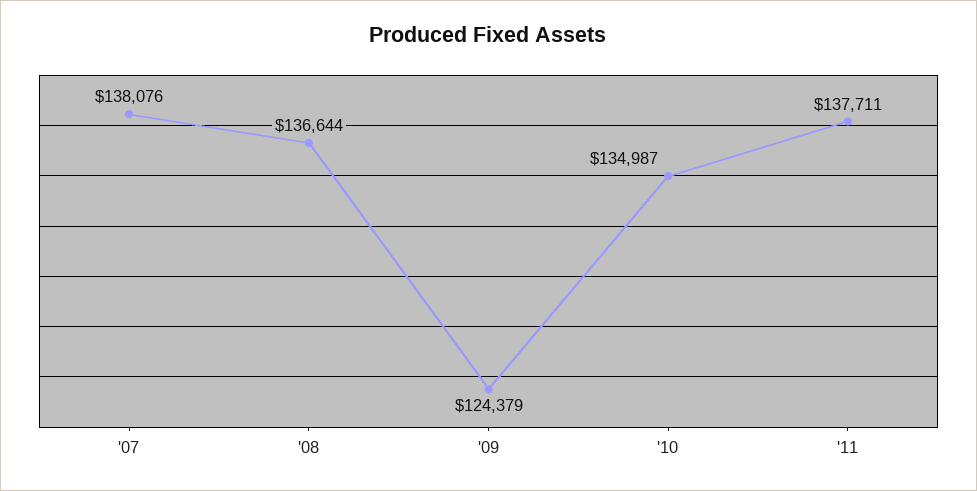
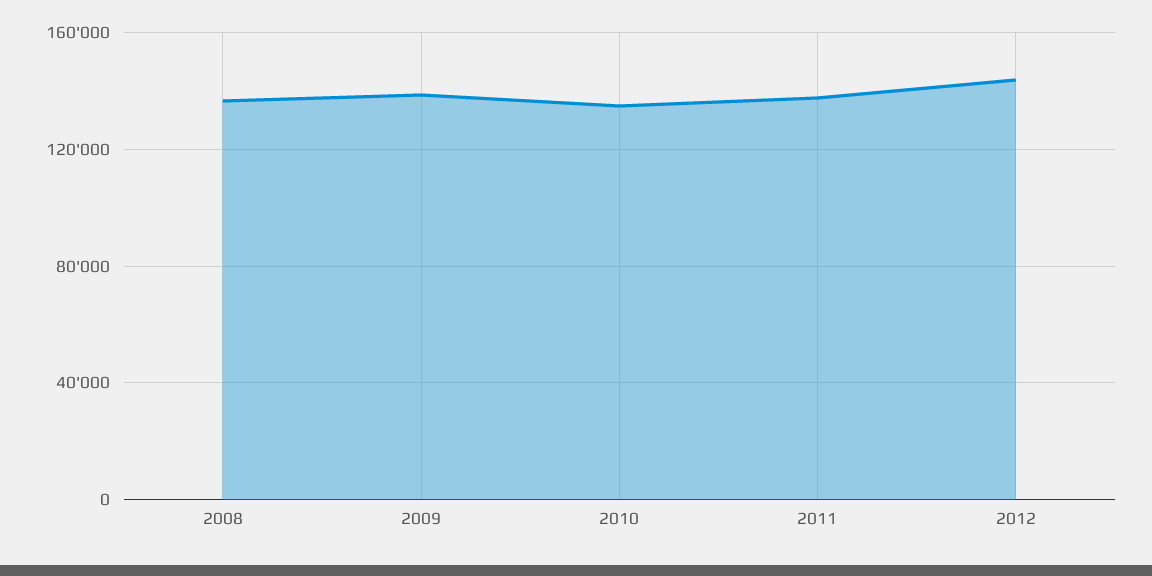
'07: 138076 -> none
'09: 124379 -> 140000
2012: none -> 145000

